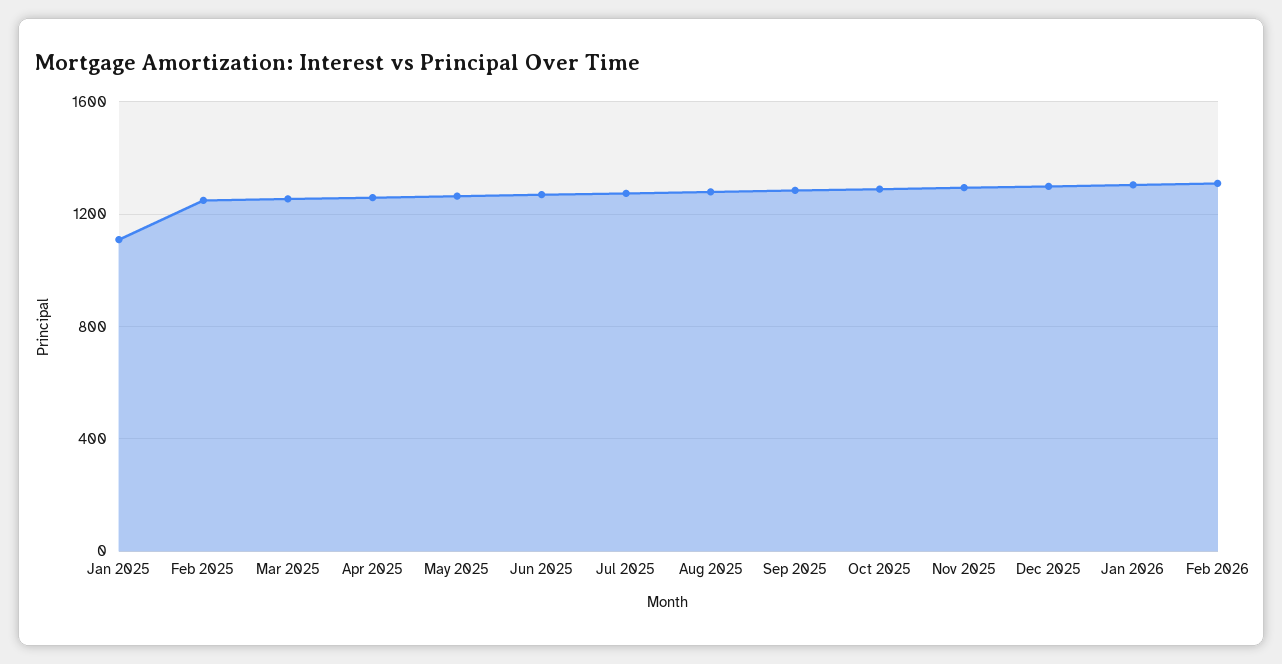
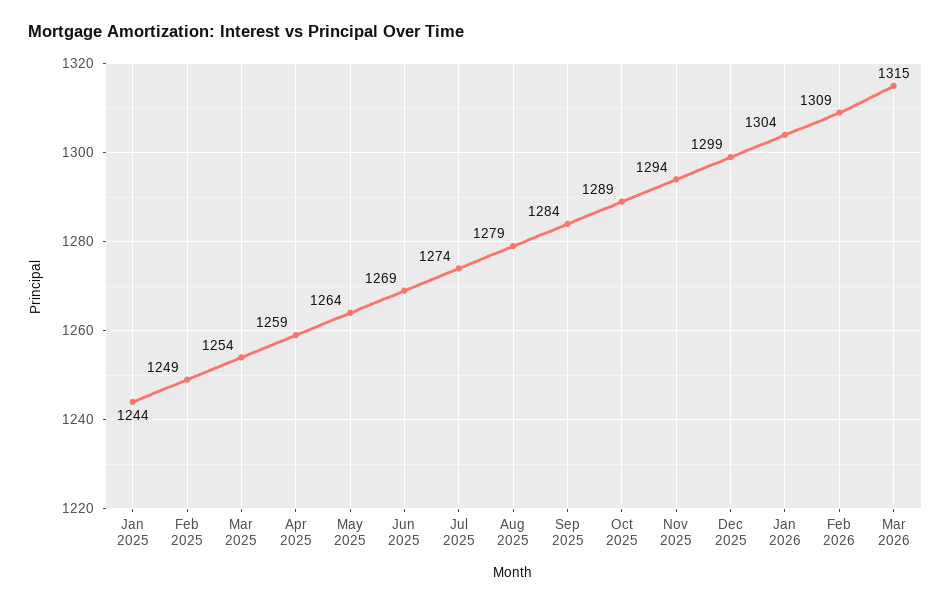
Jan 2025: 1100 -> 1244
Mar 2026: none -> 1315

